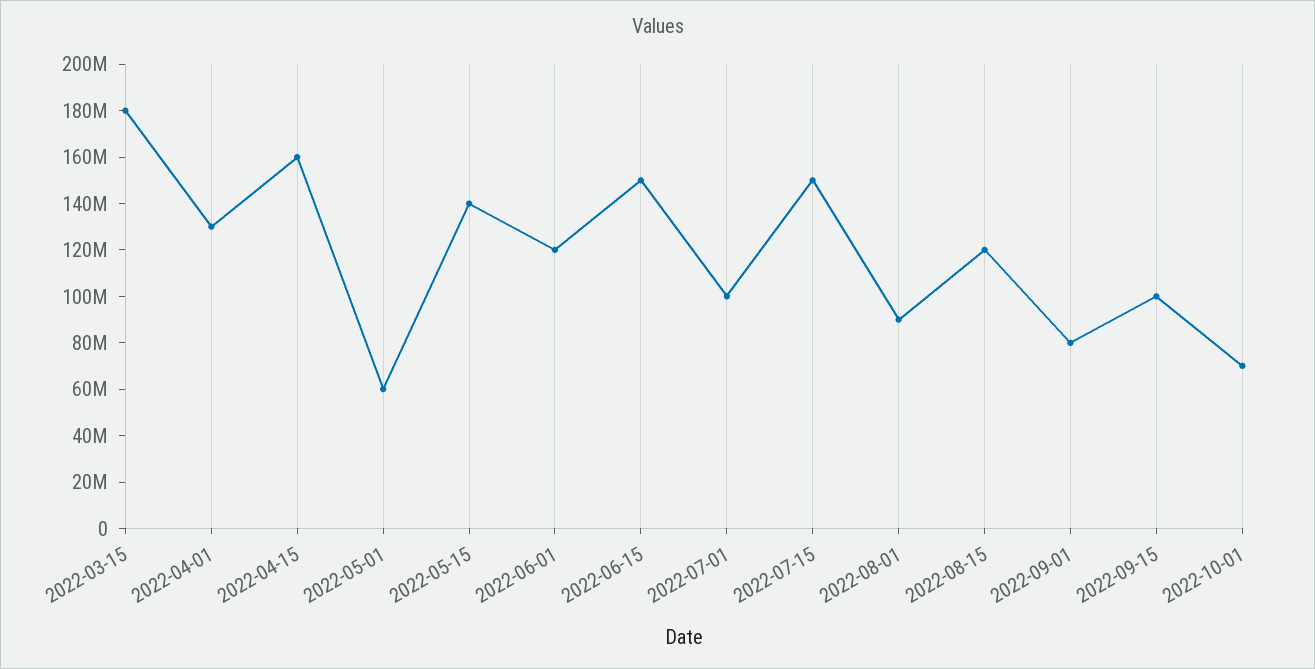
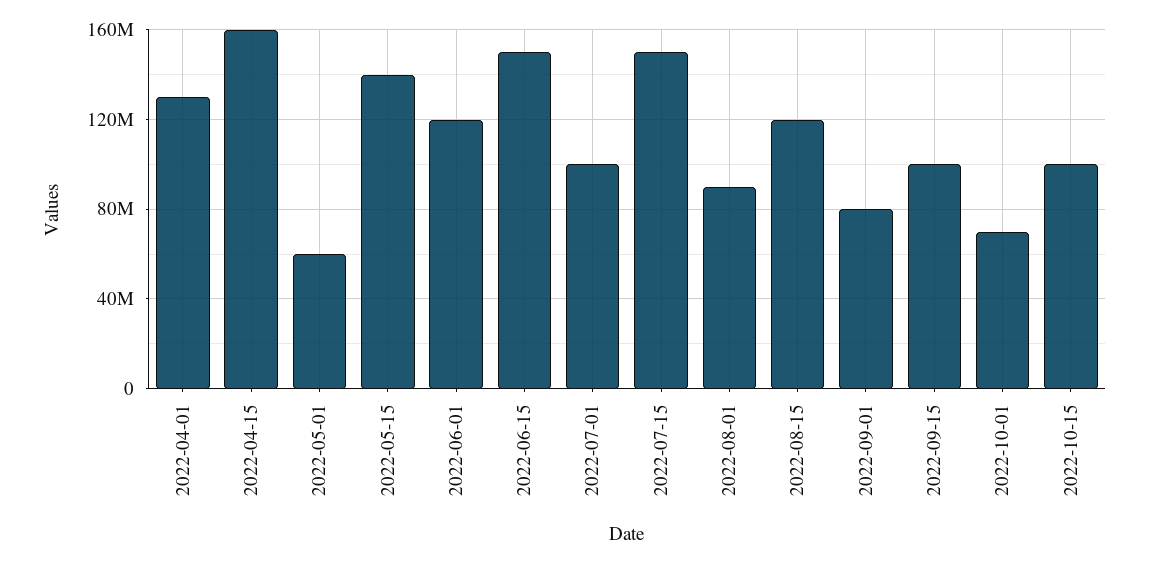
2022-03-15: 180000000 -> none
2022-10-15: none -> 100000000

